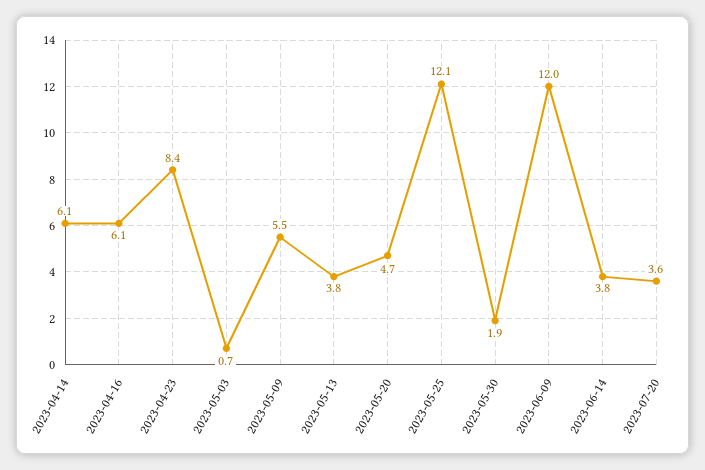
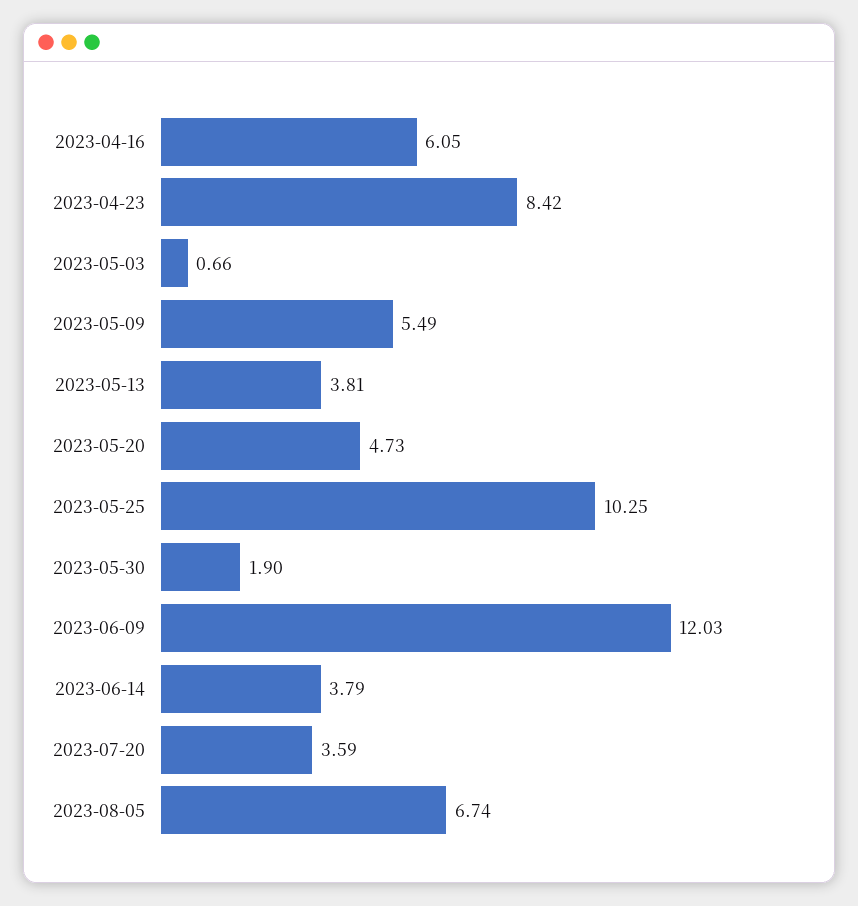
2023-04-14: 6.1 -> none
2023-05-25: 12.1 -> 10.25
2023-08-05: none -> 6.74

